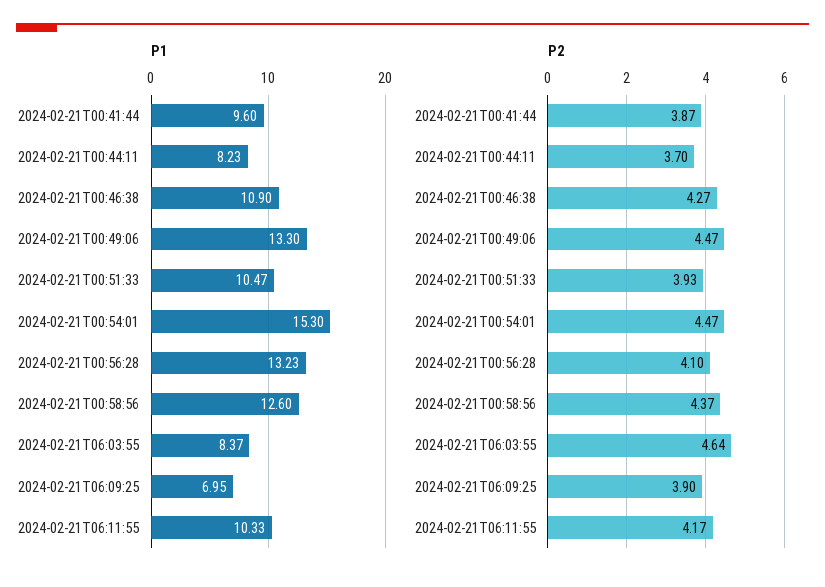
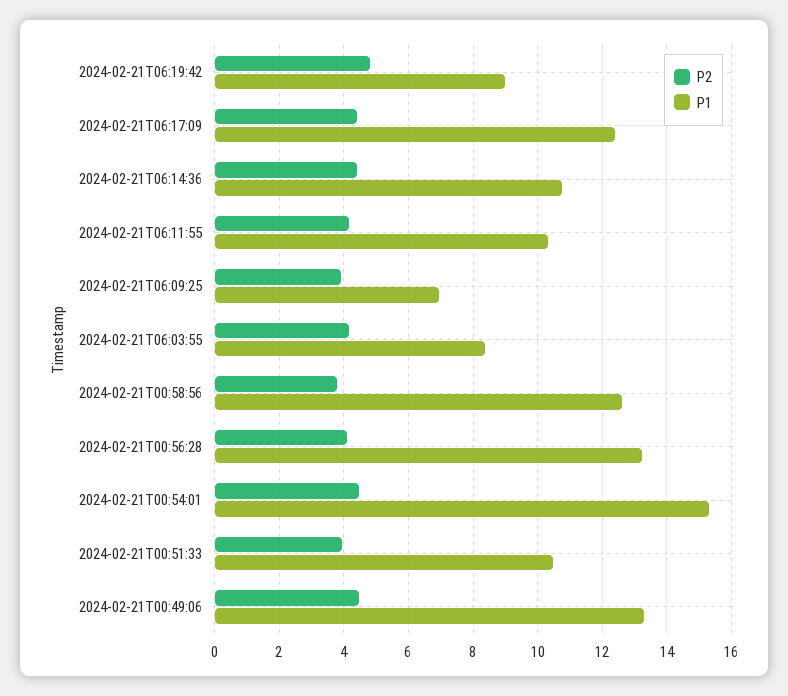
P1, 2024-02-21T00:41:44: 9.6 -> none
P1, 2024-02-21T00:44:11: 8.23 -> none
P1, 2024-02-21T00:46:38: 10.9 -> none
P2, 2024-02-21T00:41:44: 3.87 -> none
P2, 2024-02-21T00:44:11: 3.7 -> none
P2, 2024-02-21T00:46:38: 4.27 -> none
P2, 2024-02-21T00:58:56: 4.37 -> 3.8
P2, 2024-02-21T06:03:55: 4.64 -> 4.2
P2, 2024-02-21T06:19:42: none -> 4.8
P1, 2024-02-21T06:19:42: none -> 9
P2, 2024-02-21T06:17:09: none -> 4.4
P1, 2024-02-21T06:17:09: none -> 12.4
P2, 2024-02-21T06:14:36: none -> 4.4
P1, 2024-02-21T06:14:36: none -> 10.8

